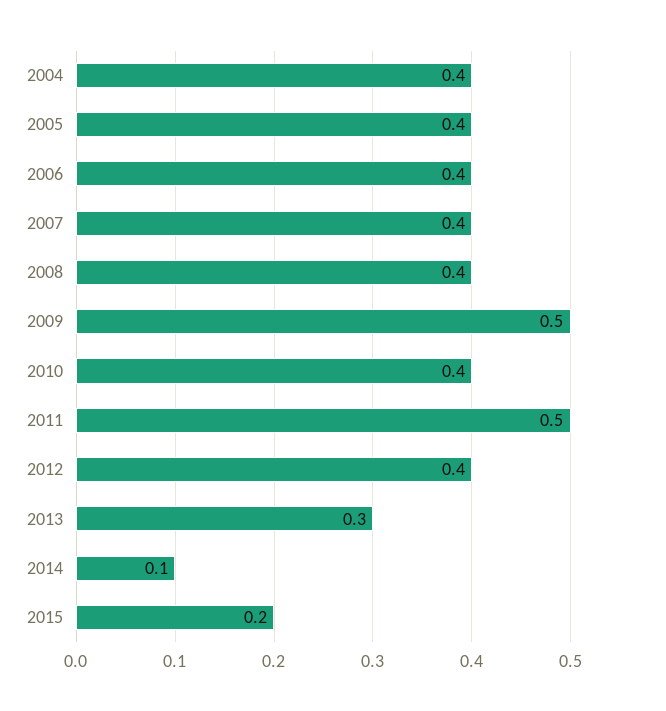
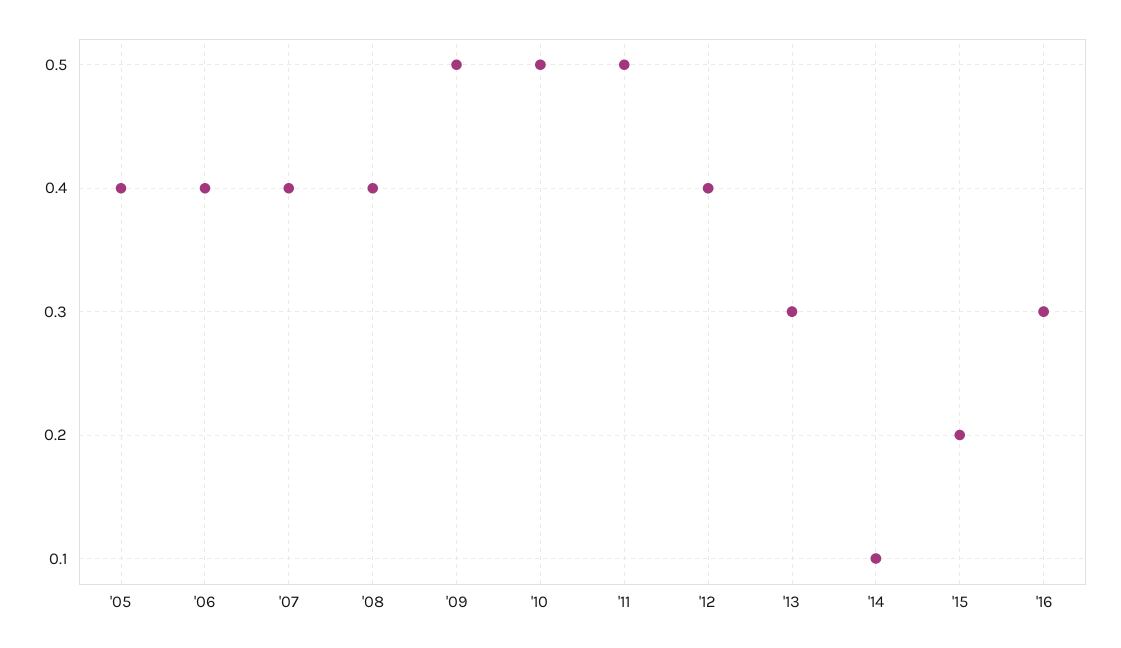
2004: 0.4 -> none
2010: 0.4 -> 0.5
'16: none -> 0.3

